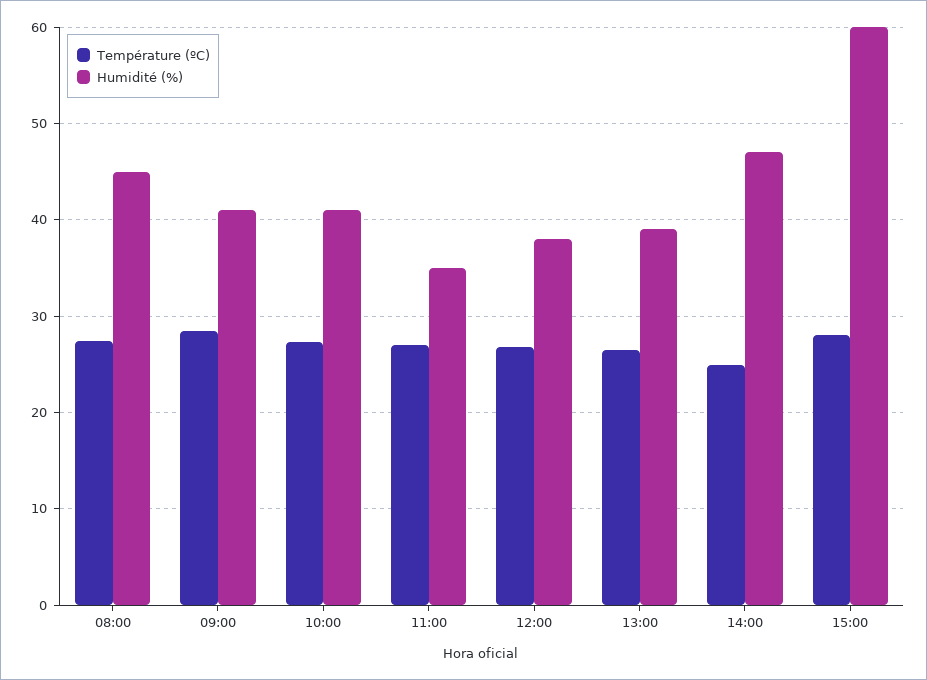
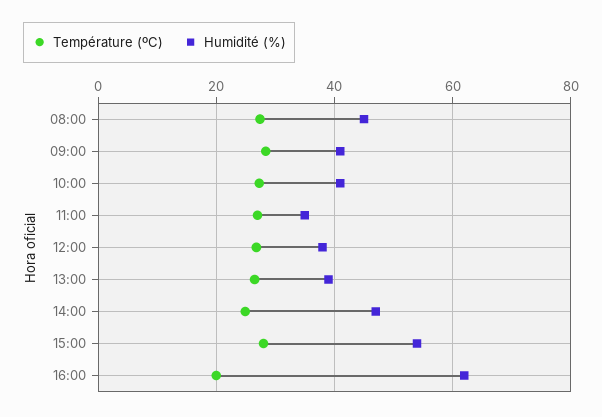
Humidité (%), 15:00: 60 -> 54
Température (ºC), 16:00: none -> 20
Humidité (%), 16:00: none -> 62

